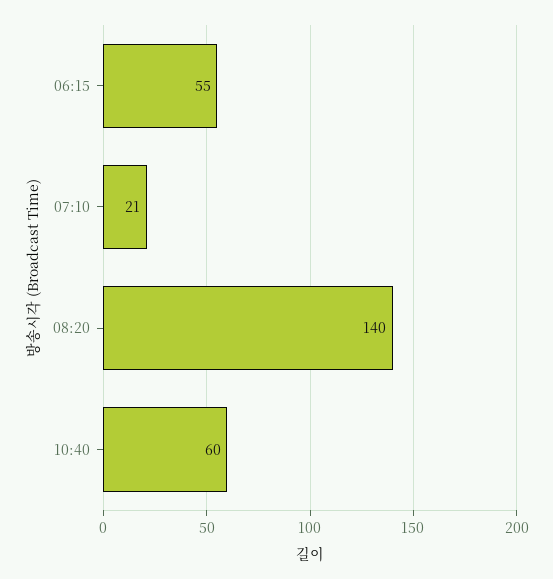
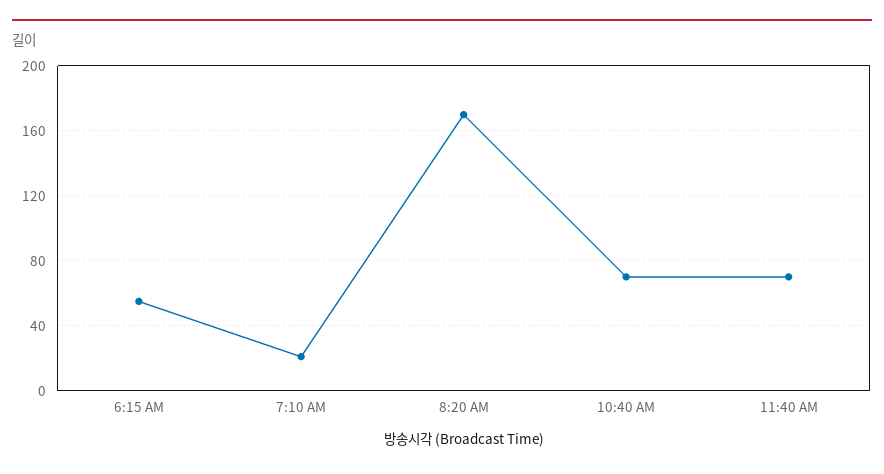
08:20: 140 -> 170
10:40: 60 -> 70
11:40 AM: none -> 70

